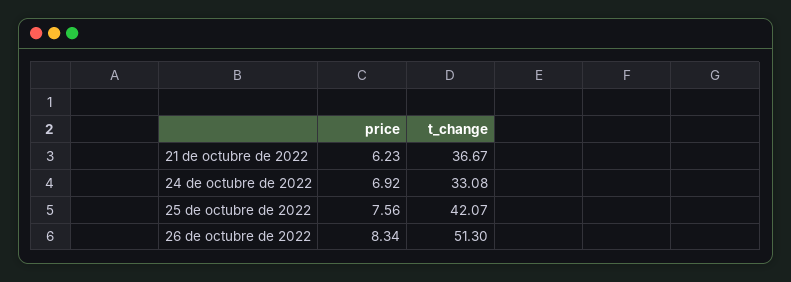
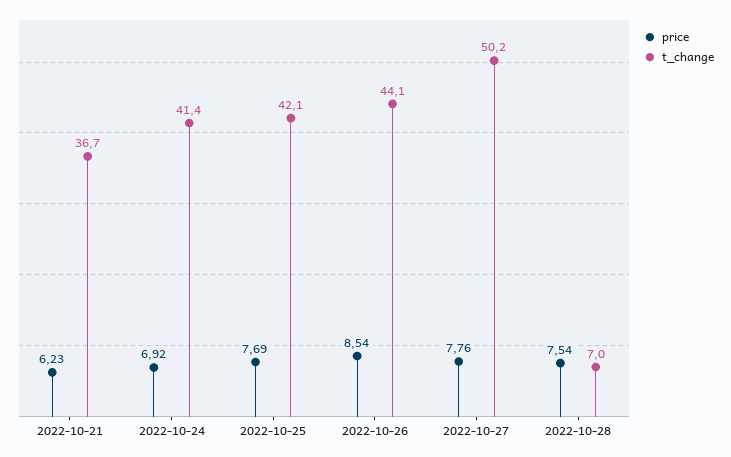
t_change, 24 de octubre de 2022: 33.08 -> 41.4
price, 25 de octubre de 2022: 7.56 -> 7.69
price, 26 de octubre de 2022: 8.34 -> 8.54
t_change, 26 de octubre de 2022: 51.3 -> 44.1
price, 2022-10-27: none -> 7.76
t_change, 2022-10-27: none -> 50.2
price, 2022-10-28: none -> 7.54
t_change, 2022-10-28: none -> 7

